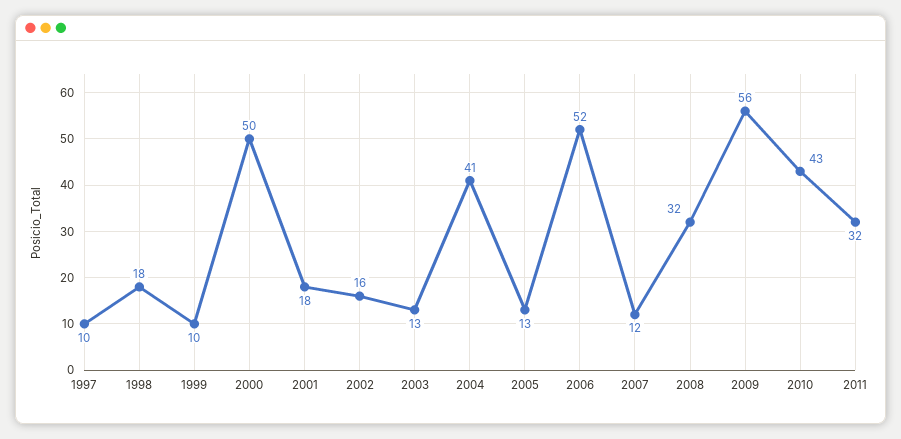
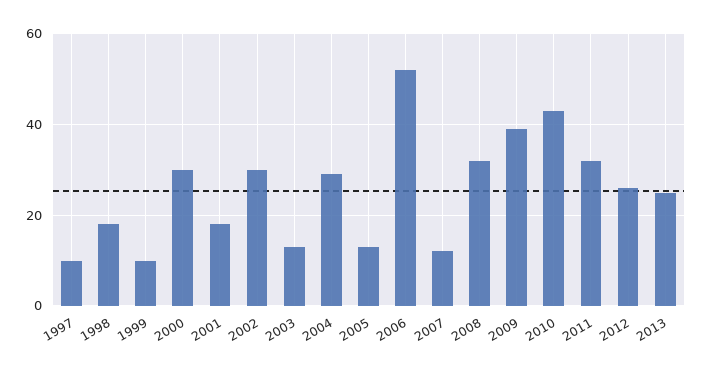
2000: 50 -> 30
2002: 16 -> 30
2004: 41 -> 30
2009: 56 -> 40
2012: none -> 25
2013: none -> 25

